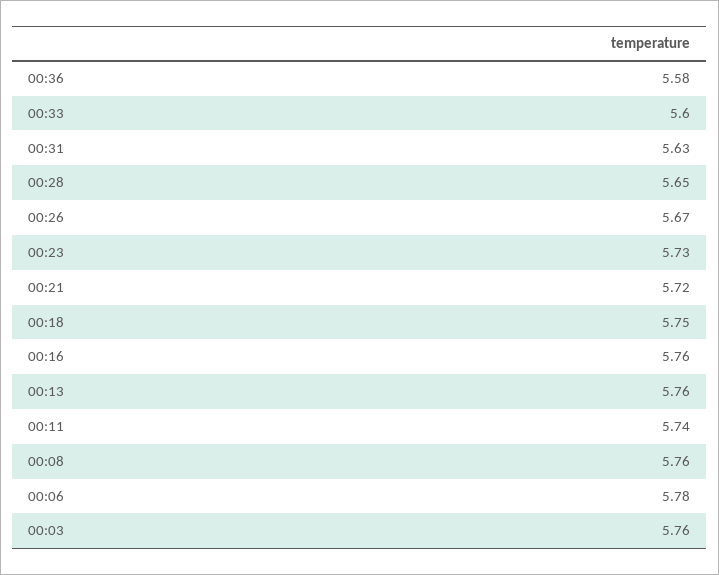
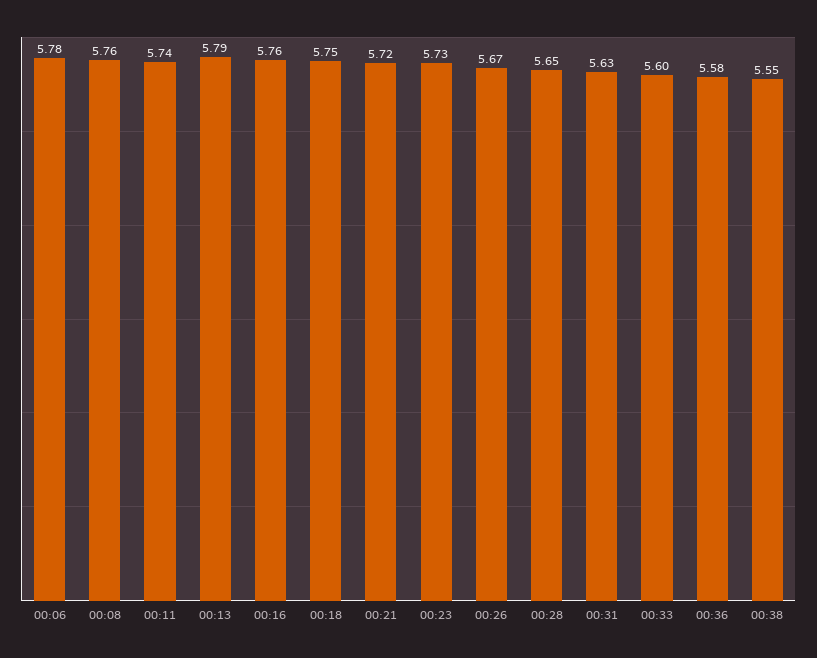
00:13: 5.76 -> 5.79
00:03: 5.76 -> none
00:38: none -> 5.55

